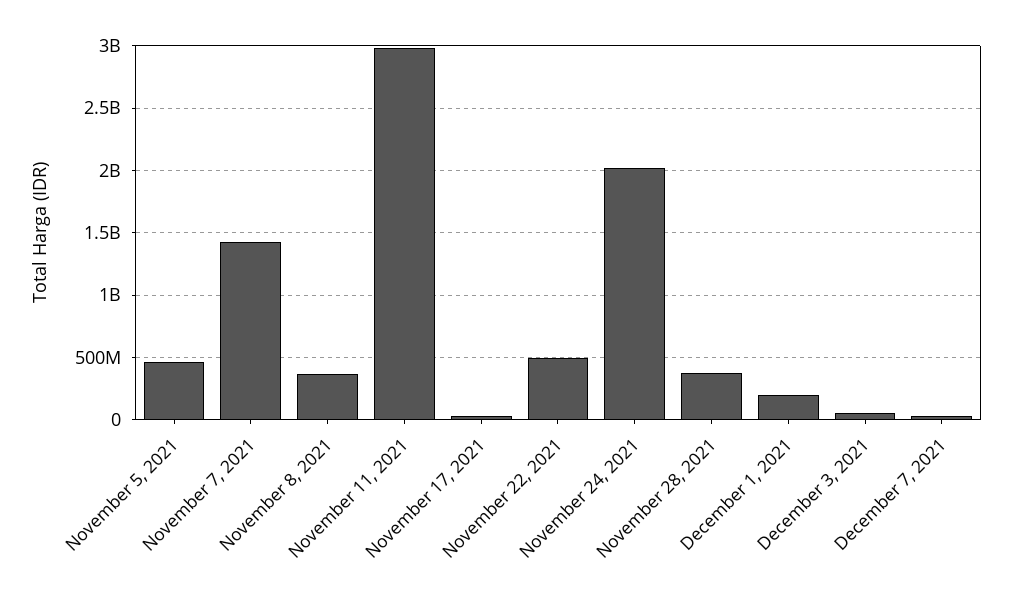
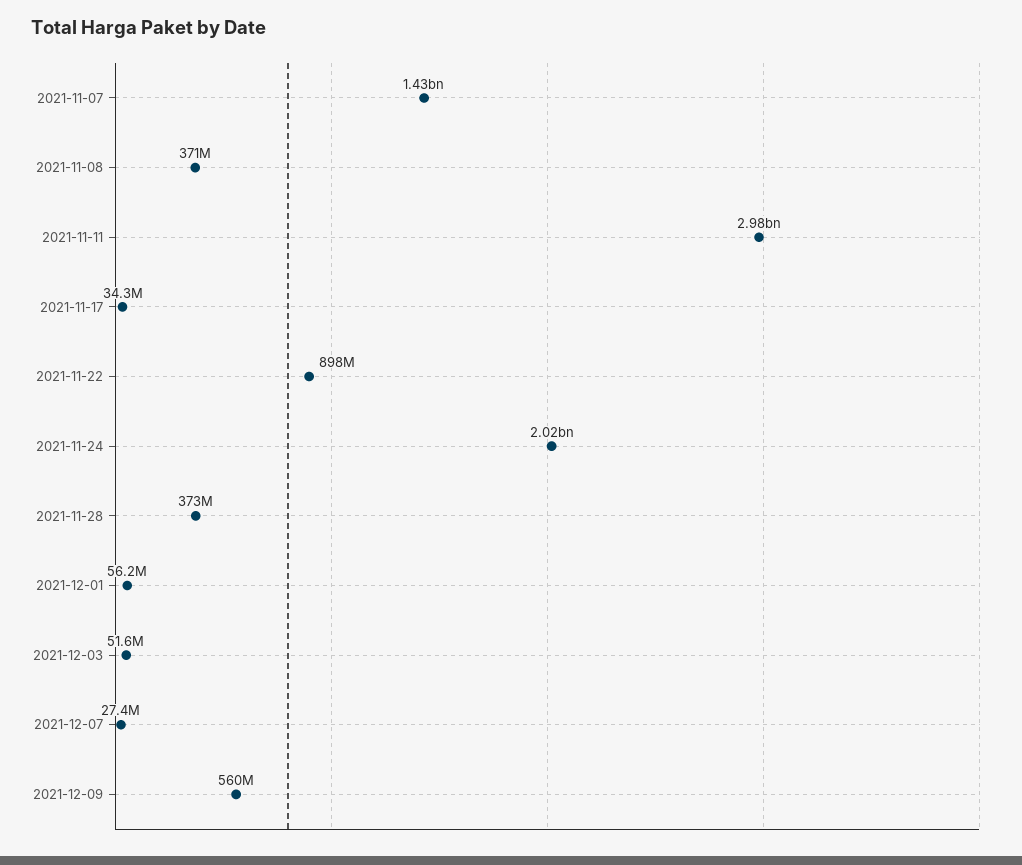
November 5, 2021: 450000000 -> none
November 22, 2021: 500000000 -> 898000000
December 1, 2021: 200000000 -> 56200000
2021-12-09: none -> 560000000

